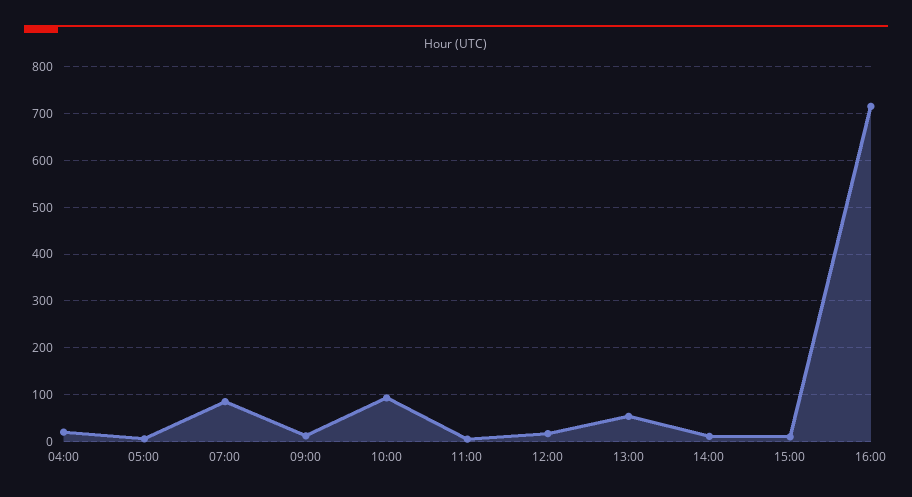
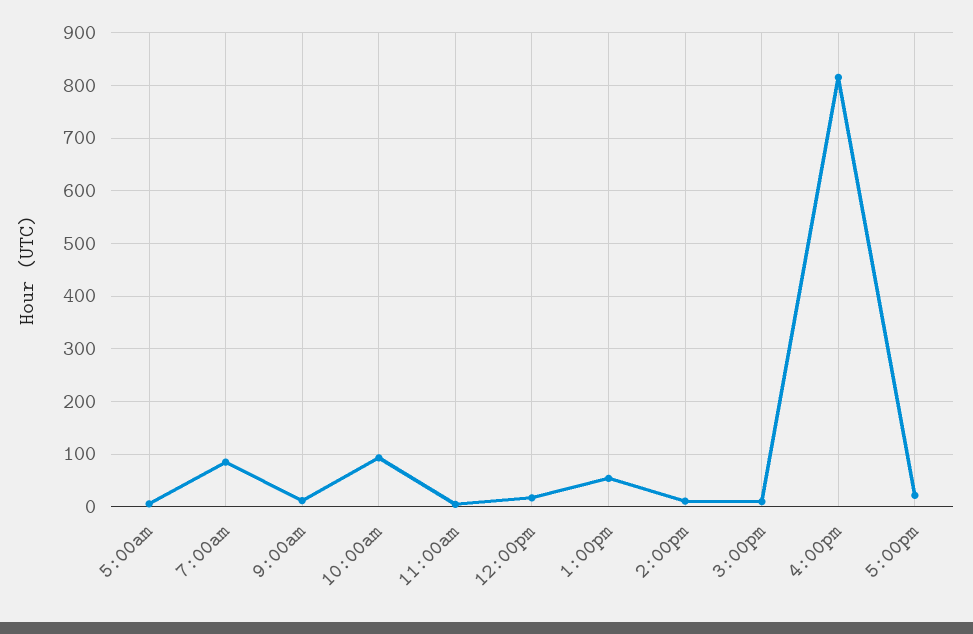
04:00: 20 -> none
16:00: 720 -> 820
5:00pm: none -> 20

